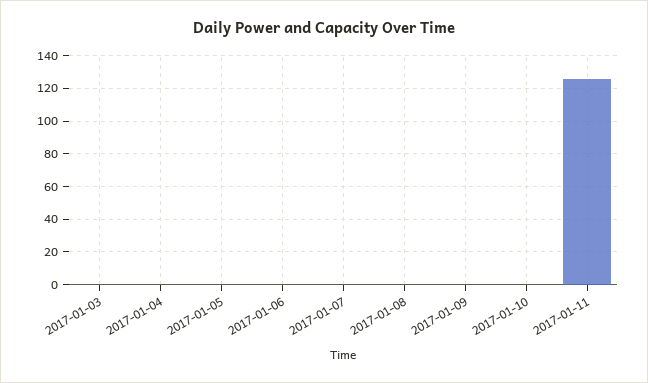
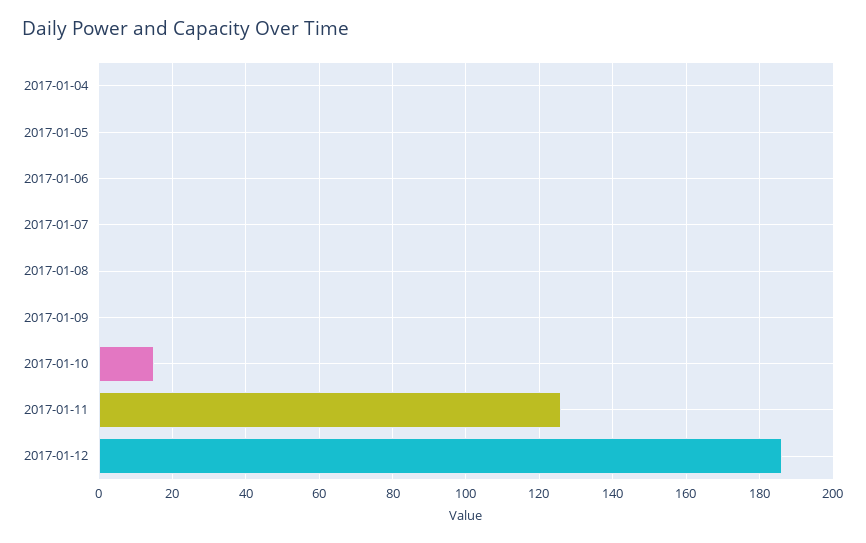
2017-01-03: 0 -> none
2017-01-10: 0 -> 15
2017-01-12: none -> 185

